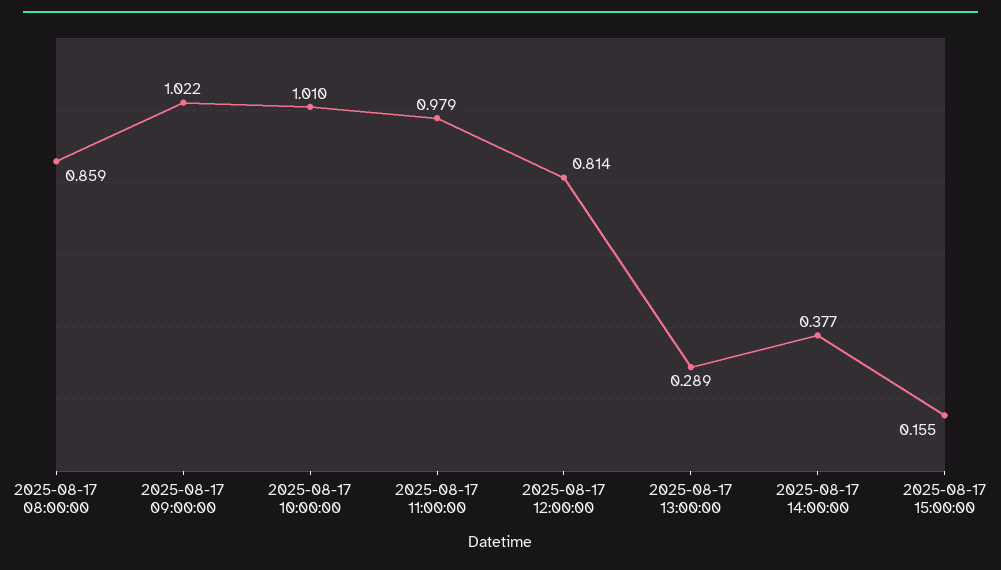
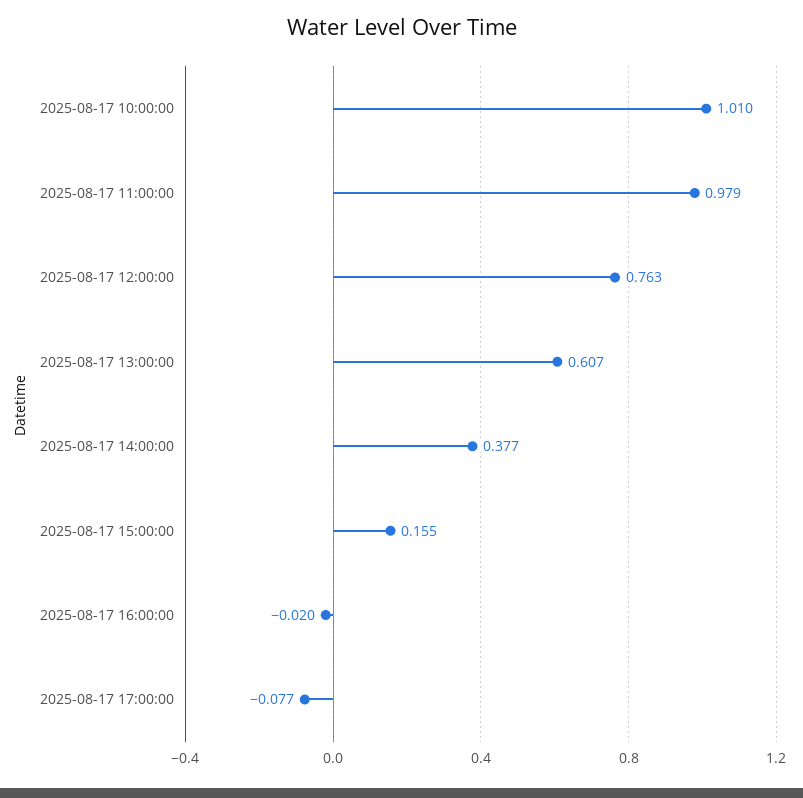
2025-08-17 08:00:00: 0.859 -> none
2025-08-17 09:00:00: 1.022 -> none
2025-08-17 12:00:00: 0.814 -> 0.763
2025-08-17 13:00:00: 0.289 -> 0.607
2025-08-17 16:00:00: none -> -0.02
2025-08-17 17:00:00: none -> -0.077

